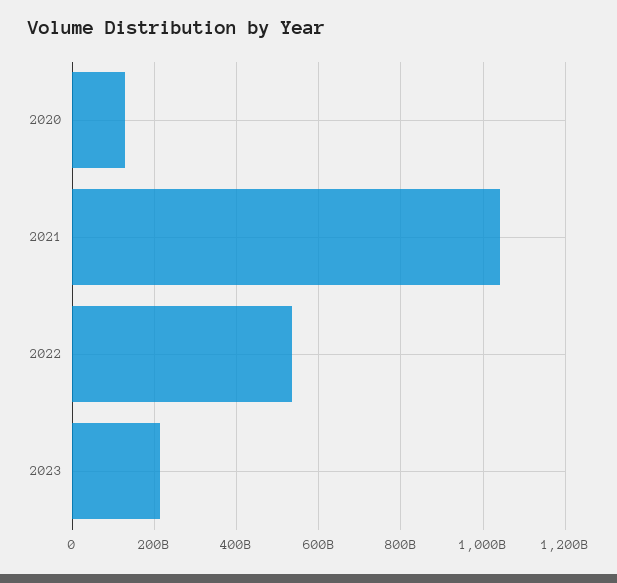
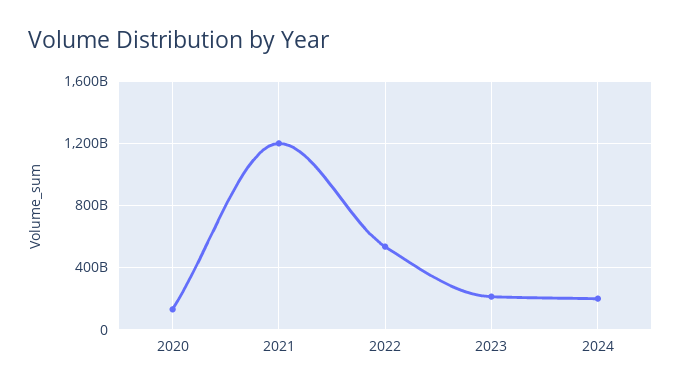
2021: 1040000000000 -> 1200000000000
2024: none -> 200000000000

